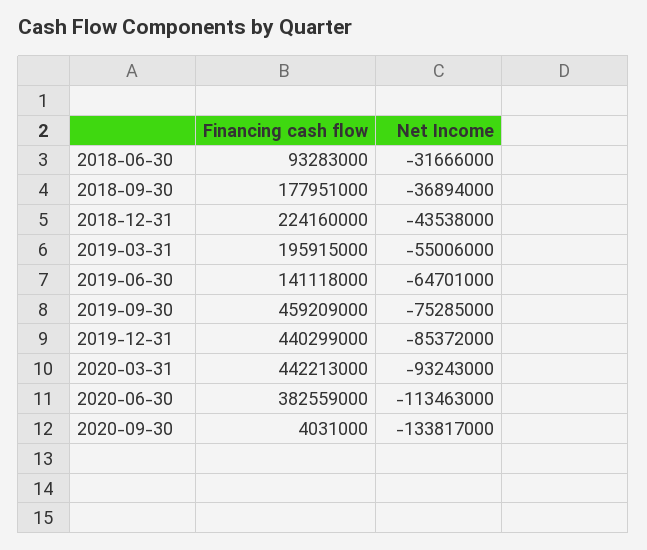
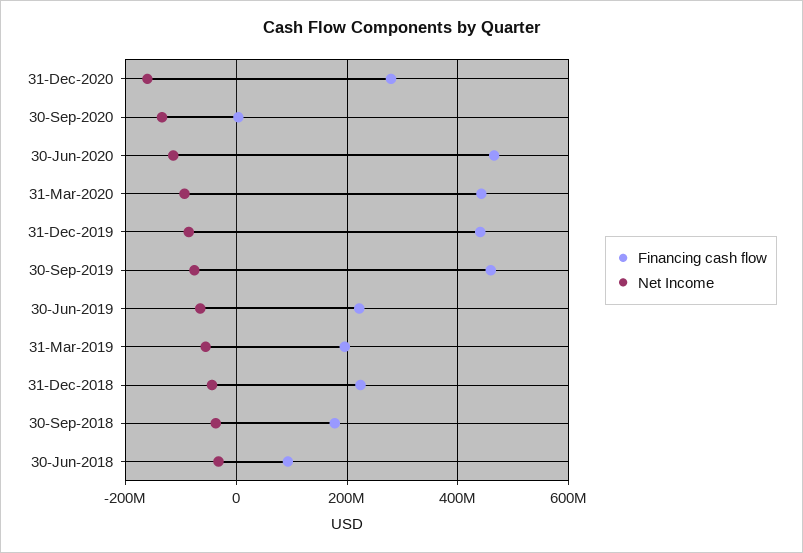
Financing cash flow, 2019-06-30: 141118000 -> 220000000
Financing cash flow, 2020-06-30: 382559000 -> 460000000
Financing cash flow, 31-Dec-2020: none -> 280000000
Net Income, 31-Dec-2020: none -> -160000000

